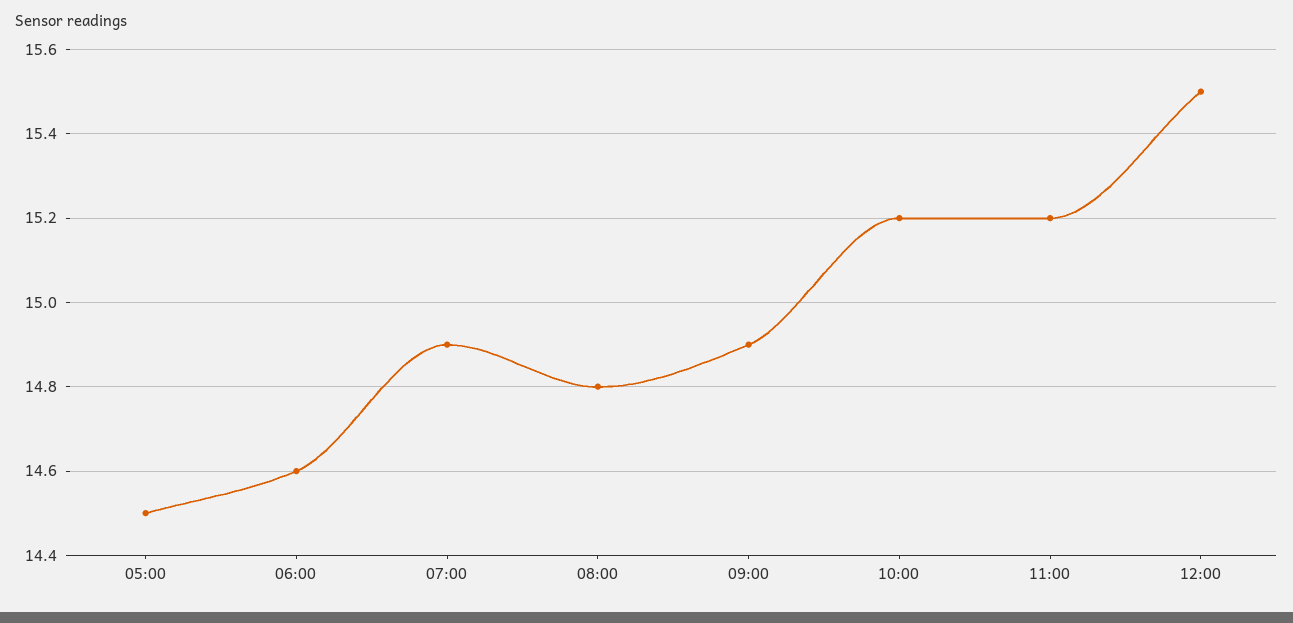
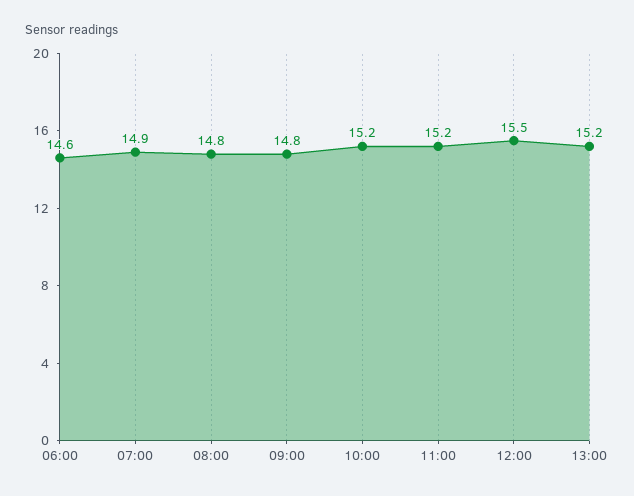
05:00: 14.5 -> none
09:00: 14.9 -> 14.8
13:00: none -> 15.2

